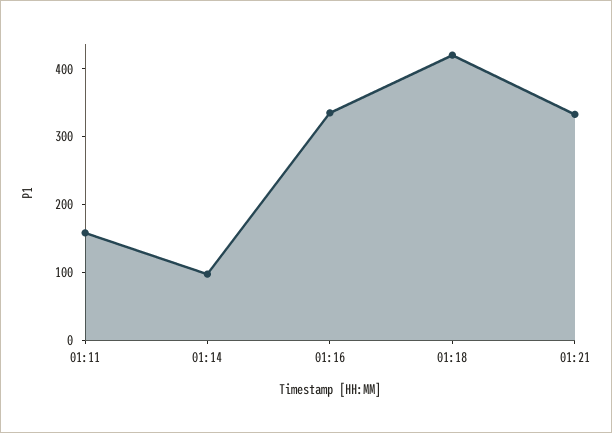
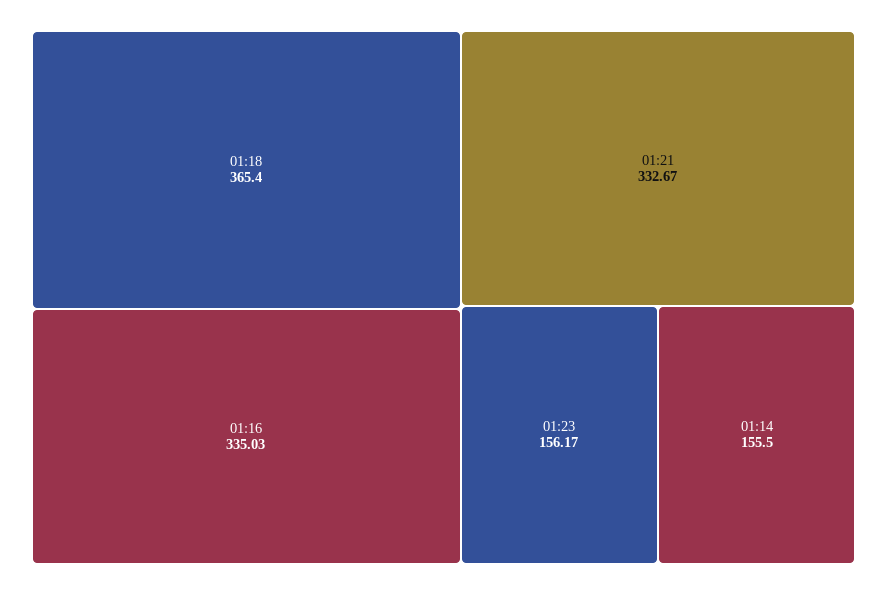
01:11: 160 -> none
01:14: 100 -> 155.5
01:18: 420 -> 365.4
01:23: none -> 156.17

